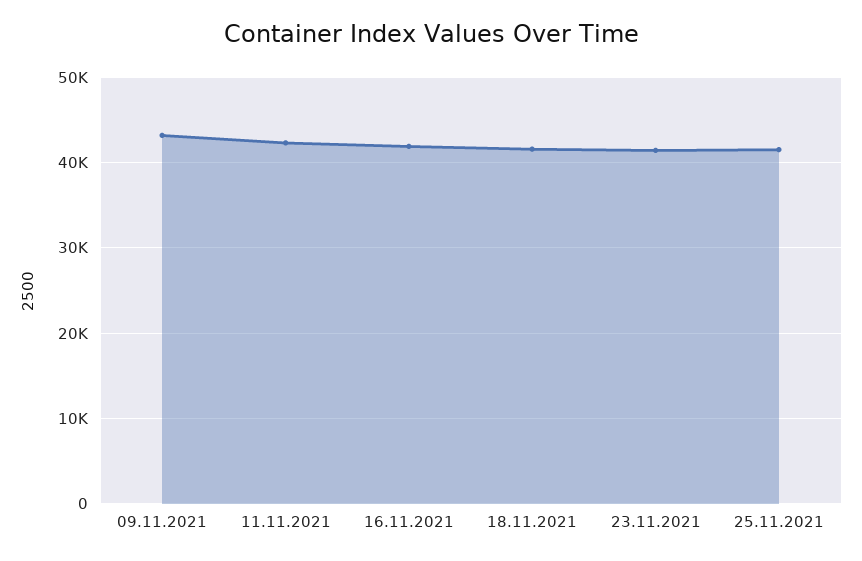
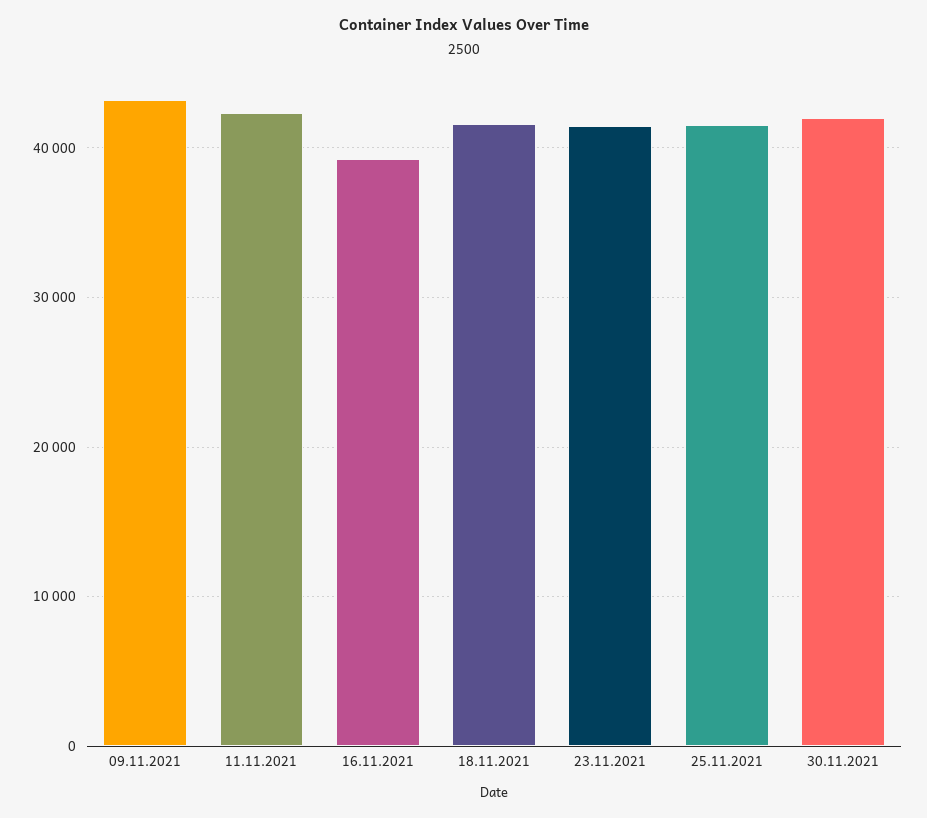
16.11.2021: 42000 -> 39000
30.11.2021: none -> 42000

